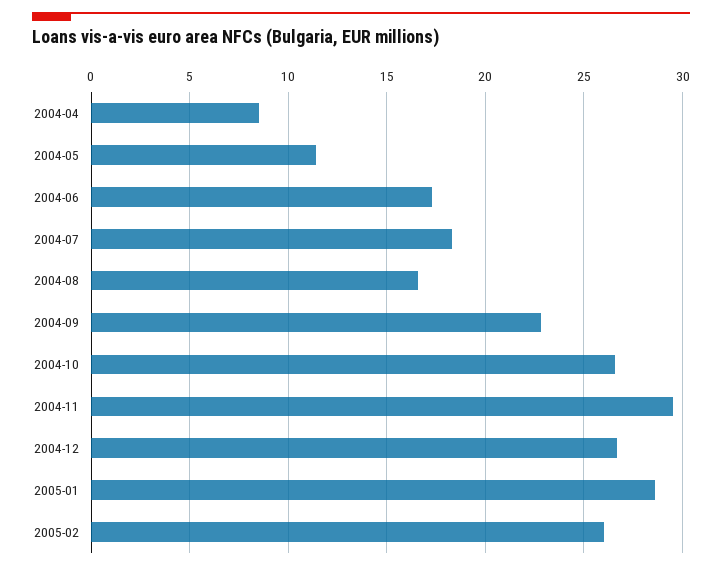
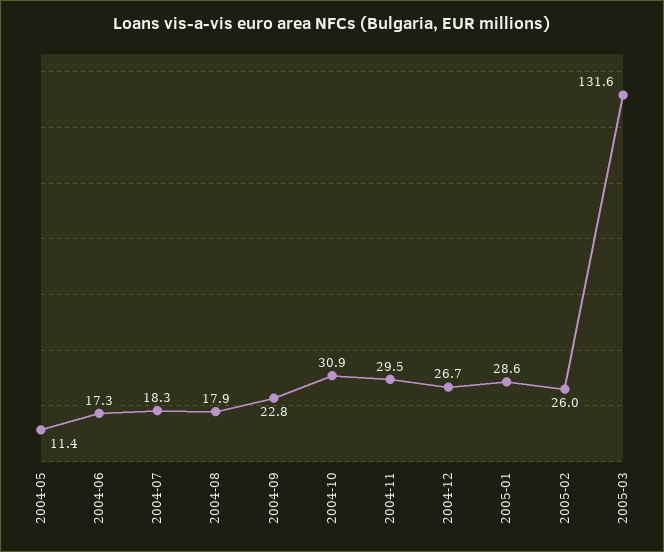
2004-04: 8.5 -> none
2004-08: 16.5 -> 17.9
2004-10: 26.5 -> 30.9
2005-03: none -> 131.6

